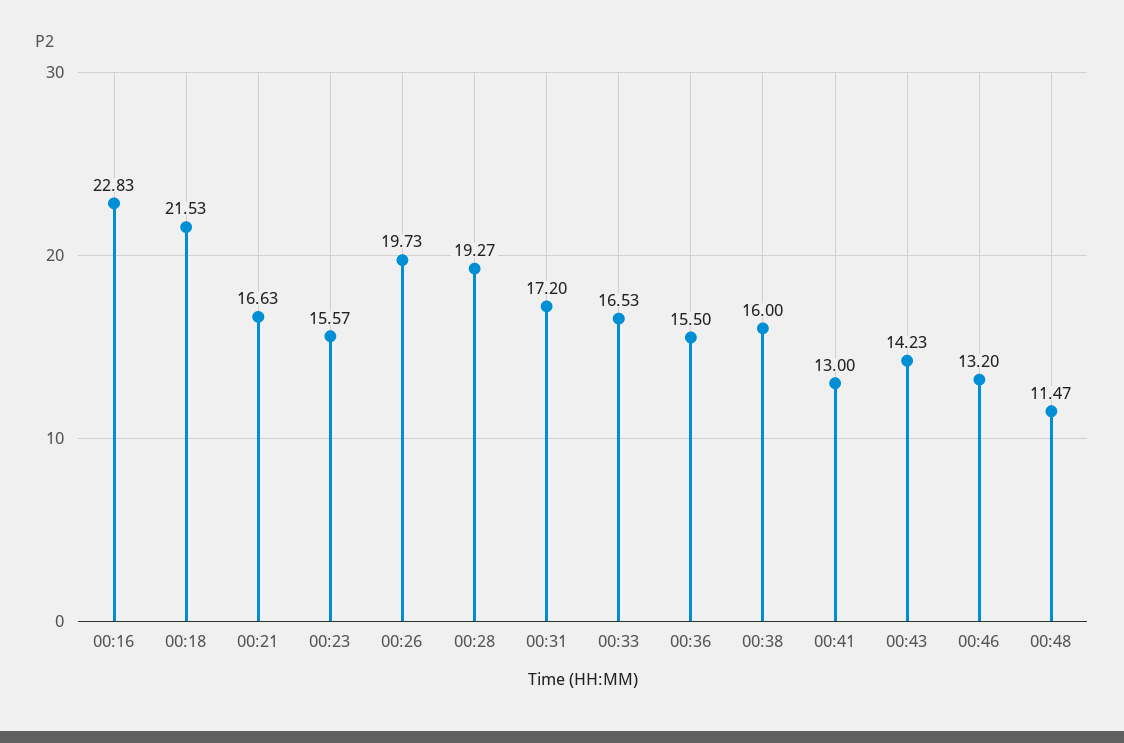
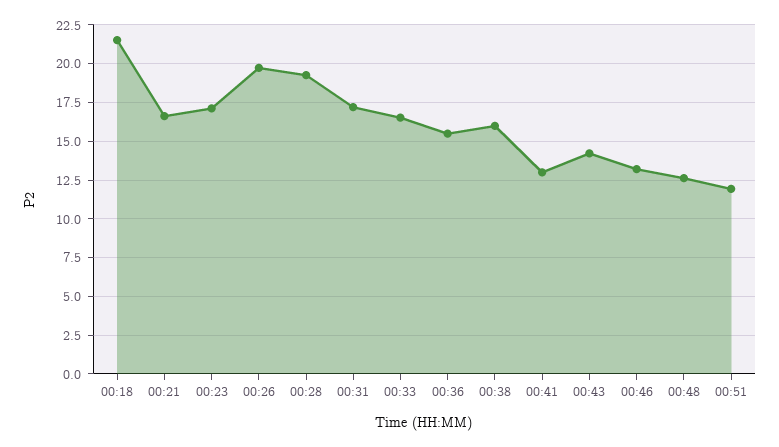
00:16: 22.83 -> none
00:23: 15.57 -> 17
00:48: 11.47 -> 12.5
00:51: none -> 12

